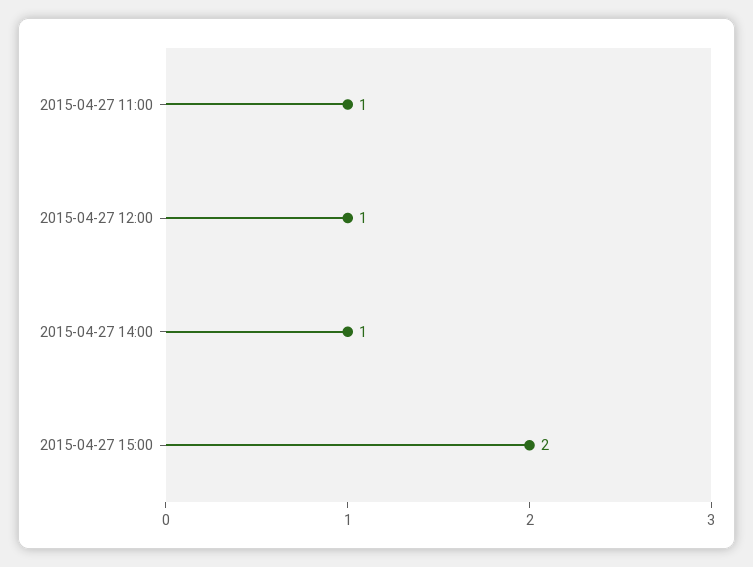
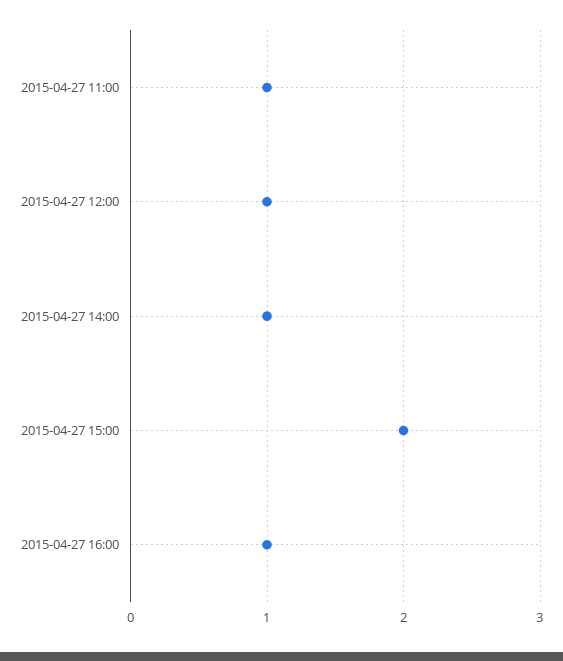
2015-04-27 16:00: none -> 1

